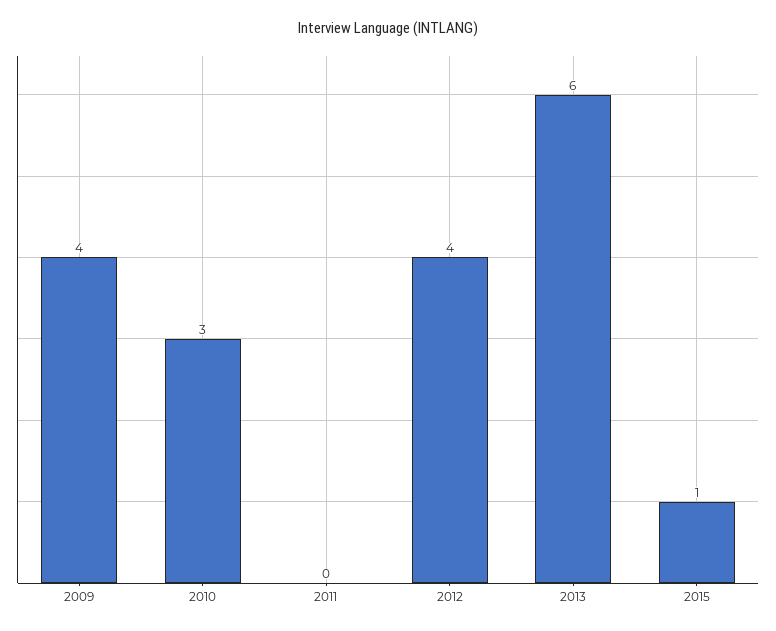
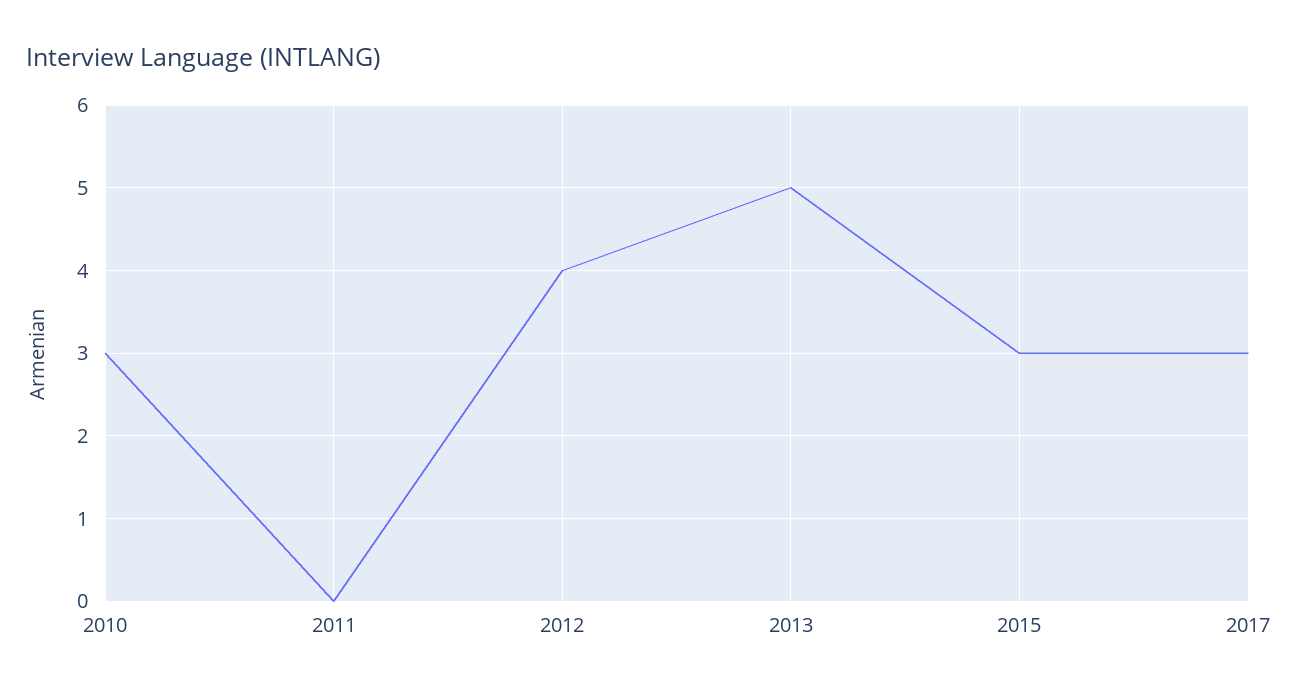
2009: 4 -> none
2013: 6 -> 5
2015: 1 -> 3
2017: none -> 3

